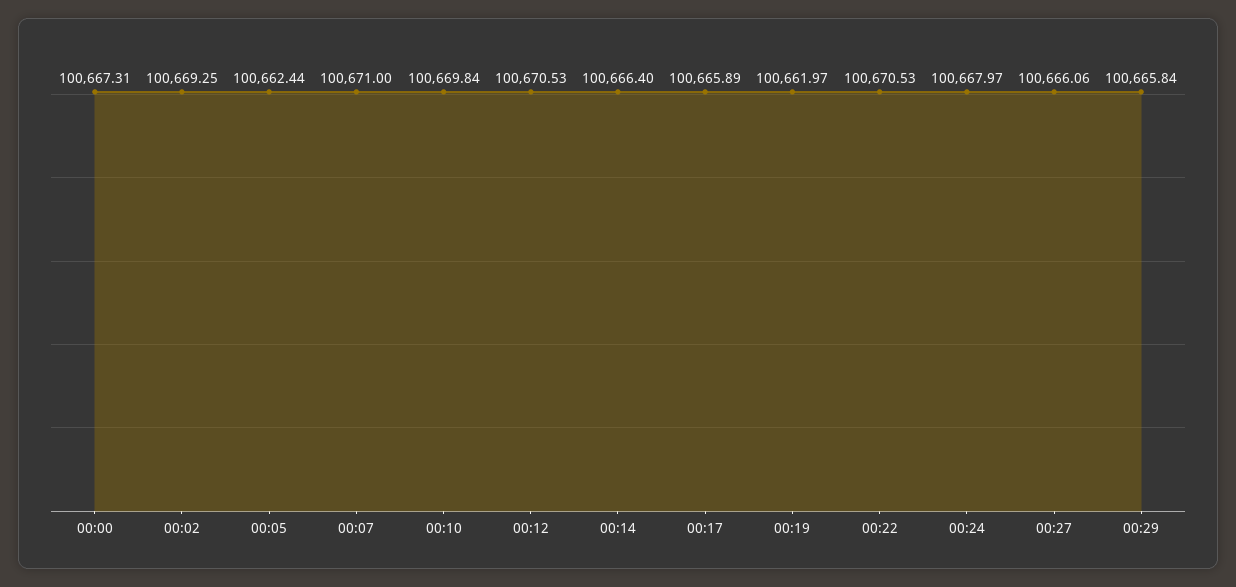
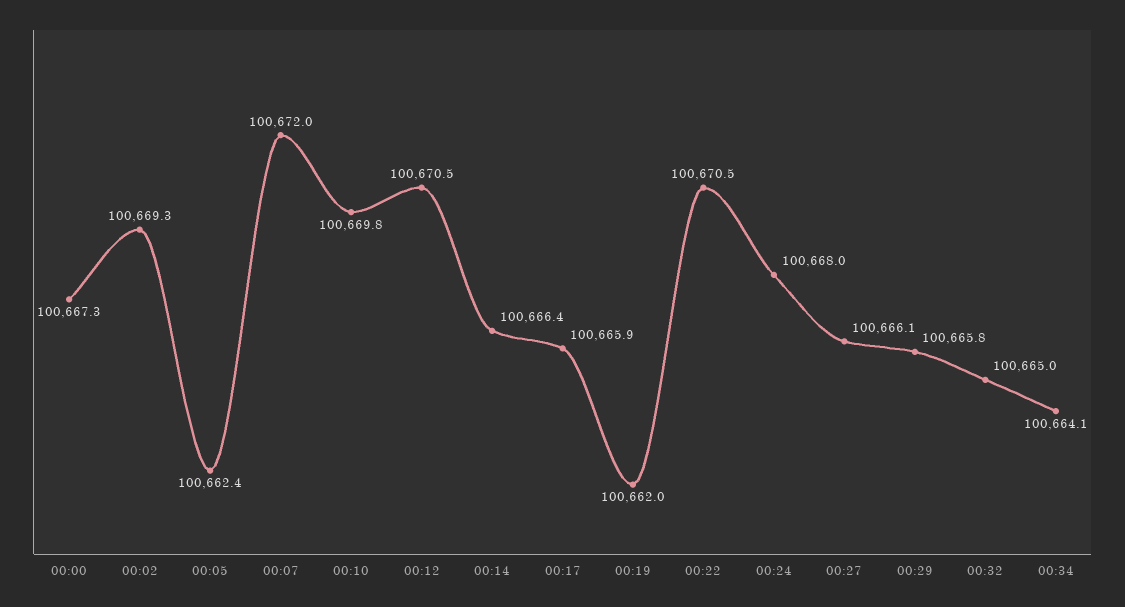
00:07: 100671 -> 100672
00:32: none -> 100665
00:34: none -> 100664.1

